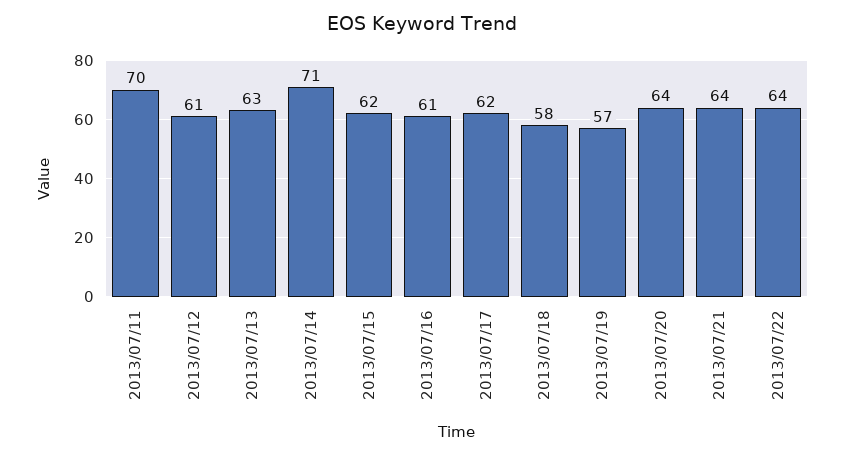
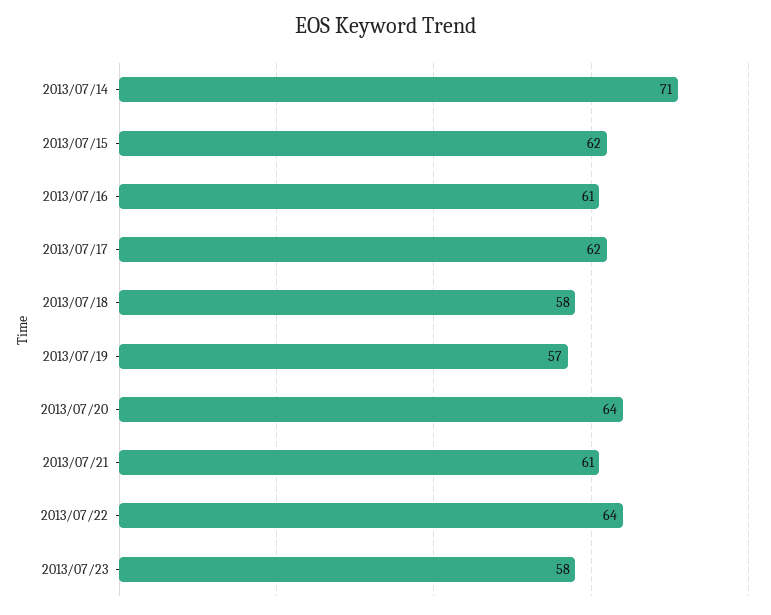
2013/07/11: 70 -> none
2013/07/12: 61 -> none
2013/07/13: 63 -> none
2013/07/21: 64 -> 61
2013/07/23: none -> 58

